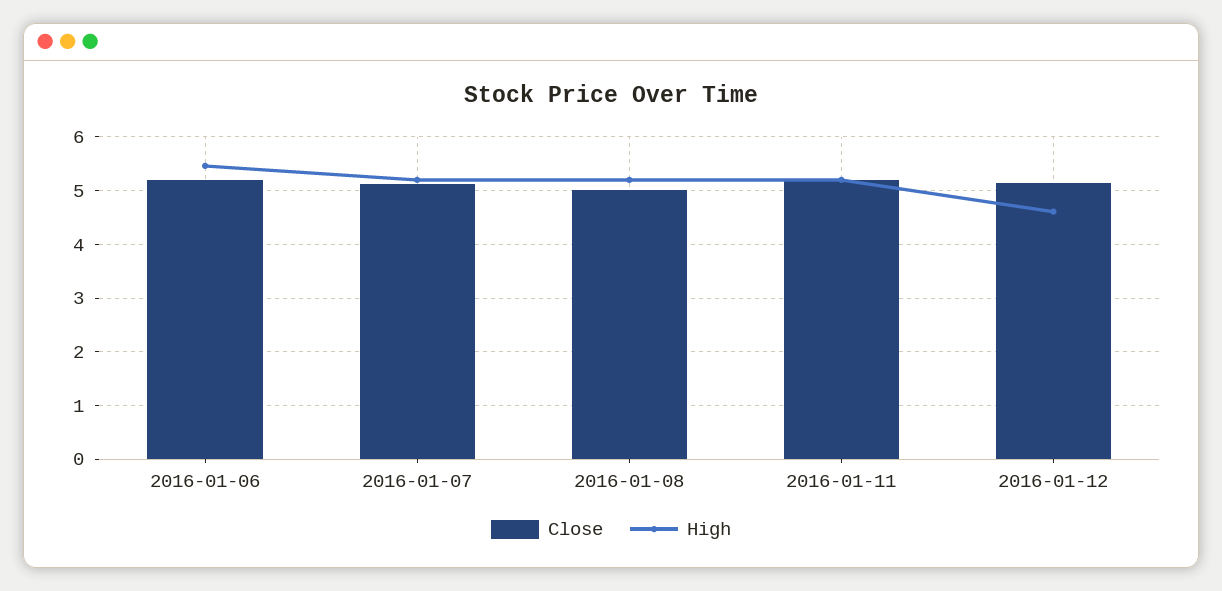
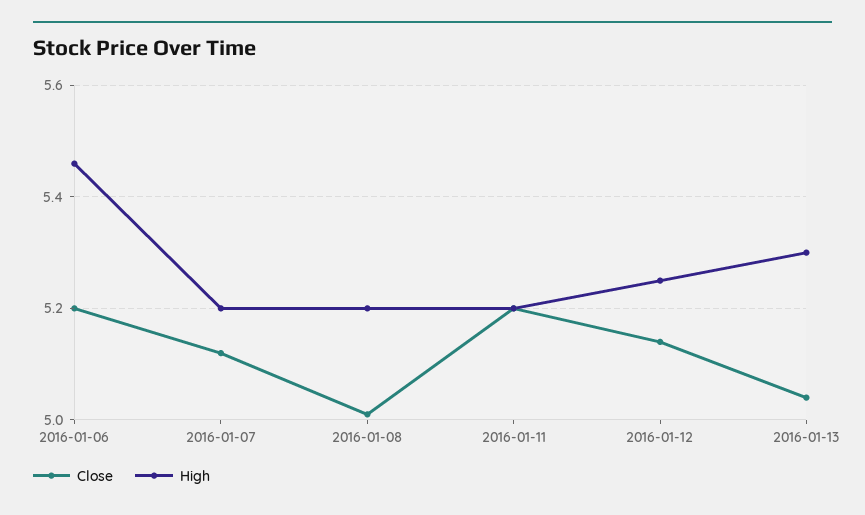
High, 2016-01-12: 4.6 -> 5.25
Close, 2016-01-13: none -> 5.05
High, 2016-01-13: none -> 5.3

